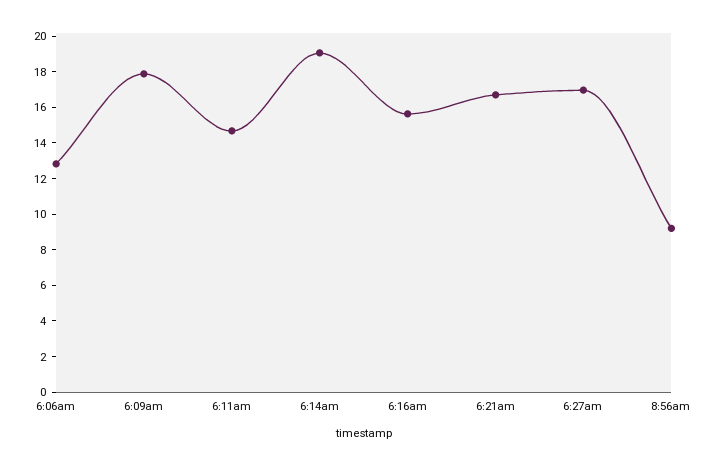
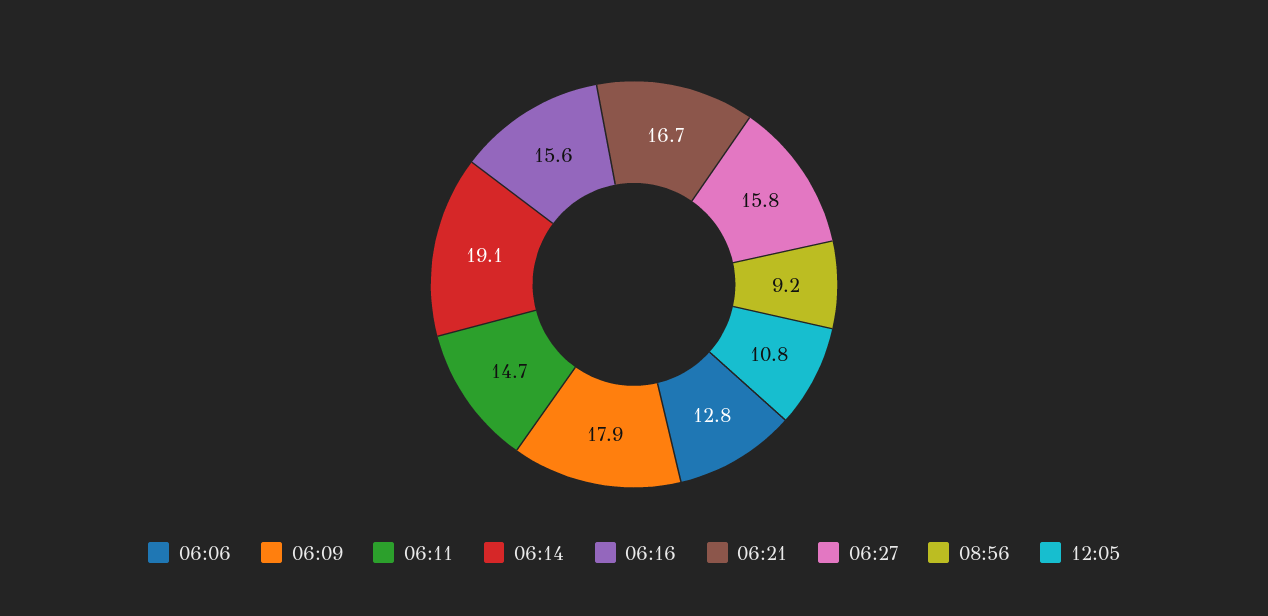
6:27am: 17 -> 15.8
12:05: none -> 10.8

